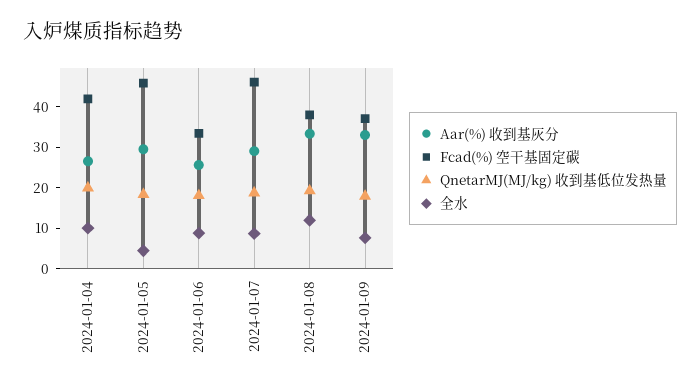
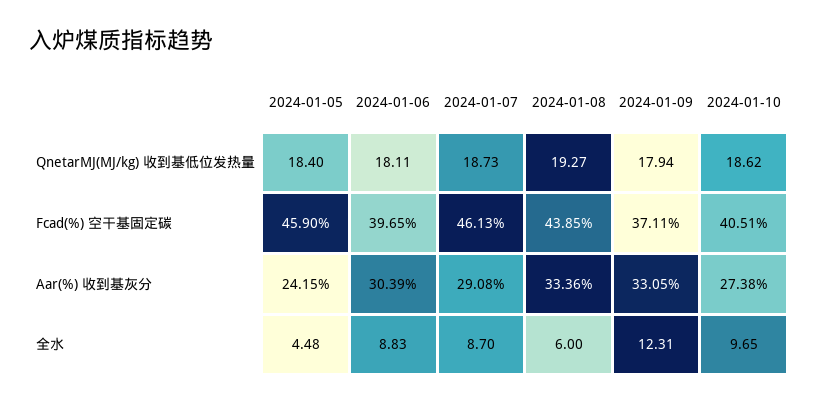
Aar(%) 收到基灰分, 2024-01-04: 26 -> none
Fcad(%) 空干基固定碳, 2024-01-04: 42 -> none
QnetarMJ(MJ/kg) 收到基低位发热量, 2024-01-04: 20 -> none
全水, 2024-01-04: 10 -> none
Aar(%) 收到基灰分, 2024-01-05: 30 -> 24.15
Aar(%) 收到基灰分, 2024-01-06: 26 -> 30.39
Fcad(%) 空干基固定碳, 2024-01-06: 34 -> 39.65
Fcad(%) 空干基固定碳, 2024-01-08: 38 -> 43.85
全水, 2024-01-08: 12 -> 6
全水, 2024-01-09: 8 -> 12.31
QnetarMJ(MJ/kg) 收到基低位发热量, 2024-01-10: none -> 18.62
Fcad(%) 空干基固定碳, 2024-01-10: none -> 40.51
Aar(%) 收到基灰分, 2024-01-10: none -> 27.38
全水, 2024-01-10: none -> 9.65

